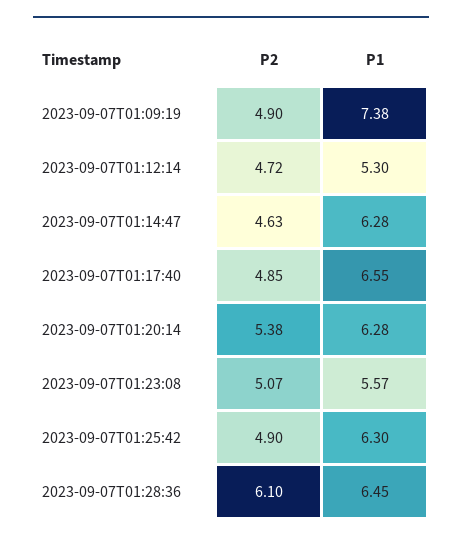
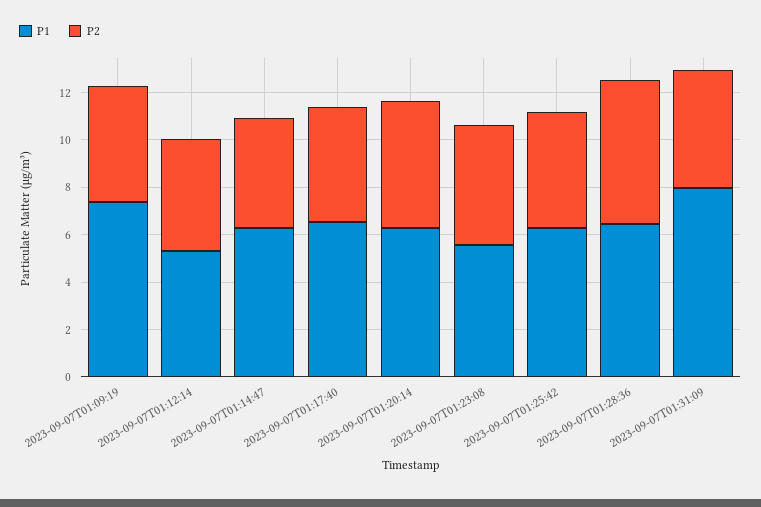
P1, 2023-09-07T01:31:09: none -> 8
P2, 2023-09-07T01:31:09: none -> 5

